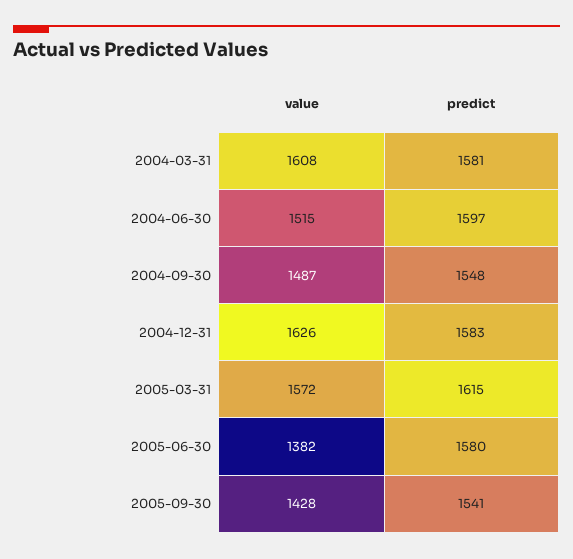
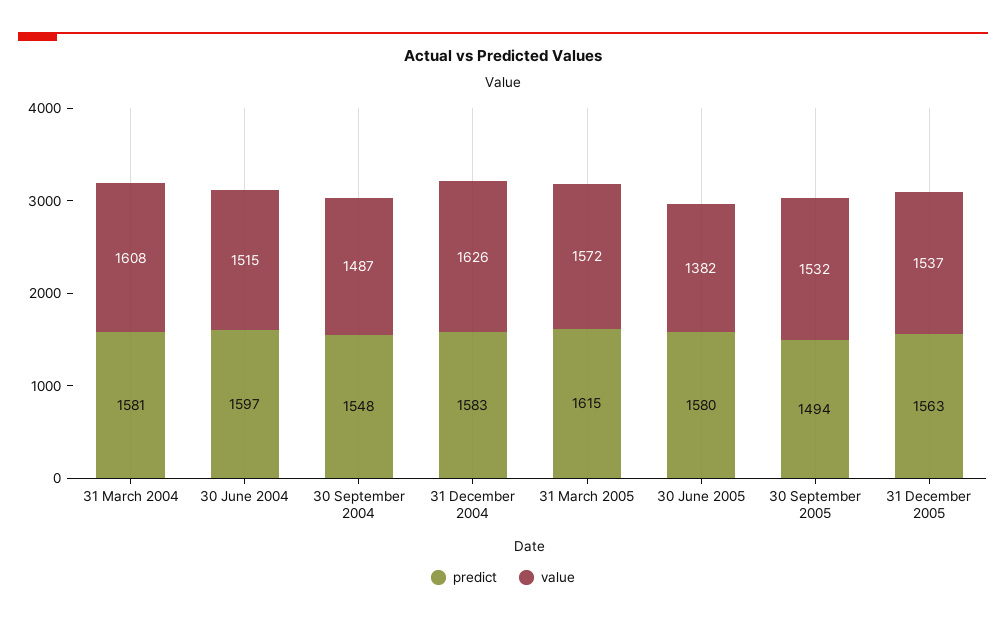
value, 2005-09-30: 1428 -> 1532
predict, 2005-09-30: 1541 -> 1494
predict, 31 December 2005: none -> 1563
value, 31 December 2005: none -> 1537

